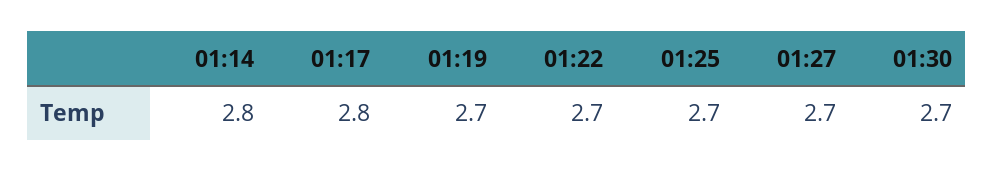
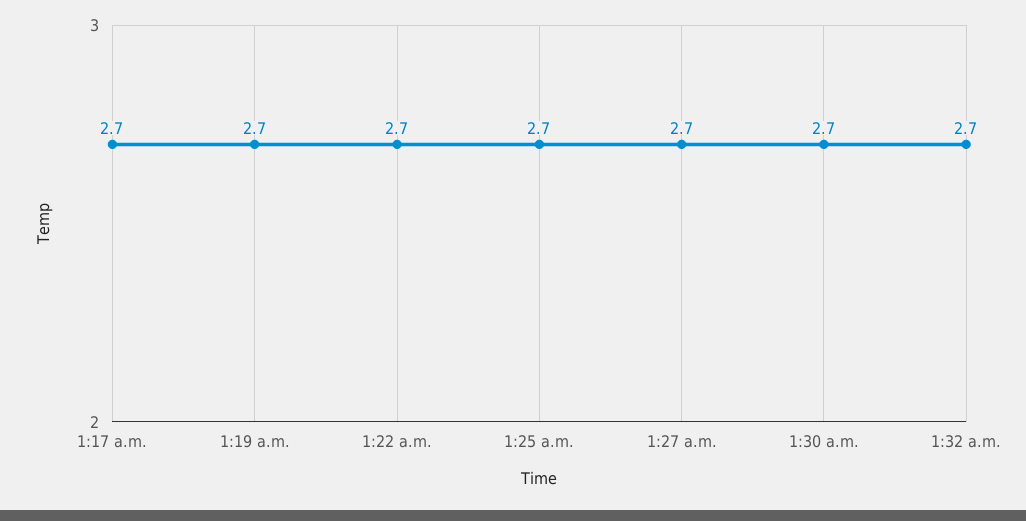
01:14: 2.8 -> none
01:17: 2.8 -> 2.7
1:32 a.m.: none -> 2.7

